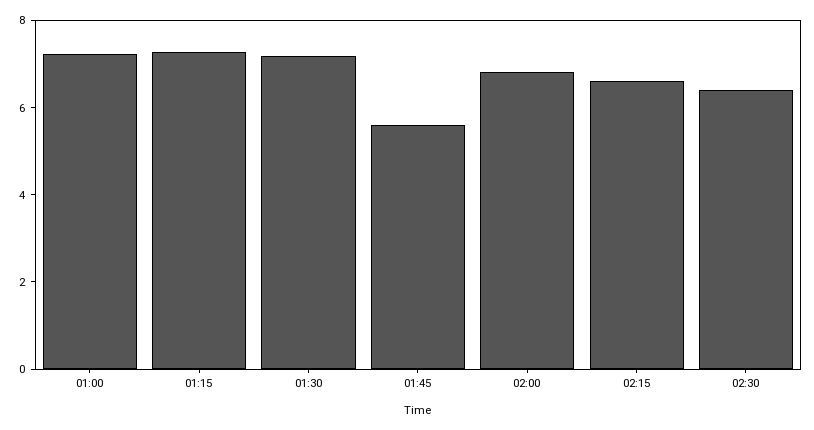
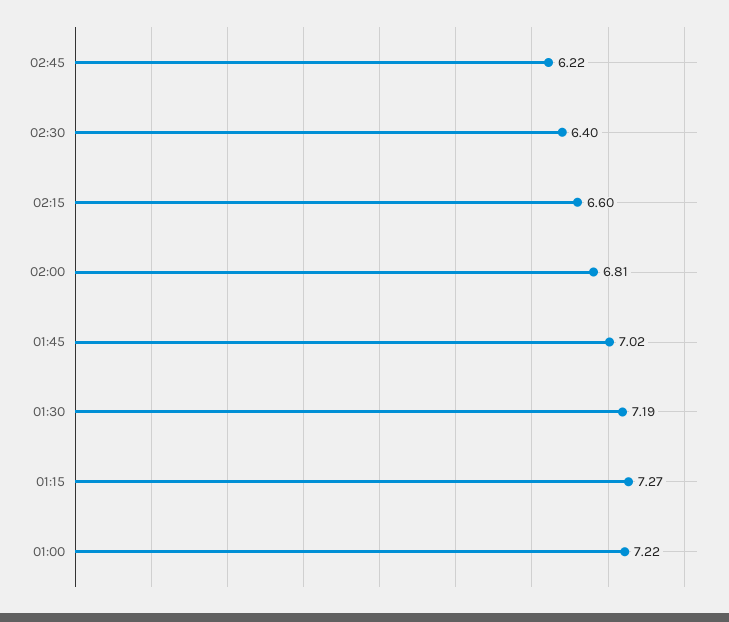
01:45: 5.5 -> 7.02
02:45: none -> 6.22

